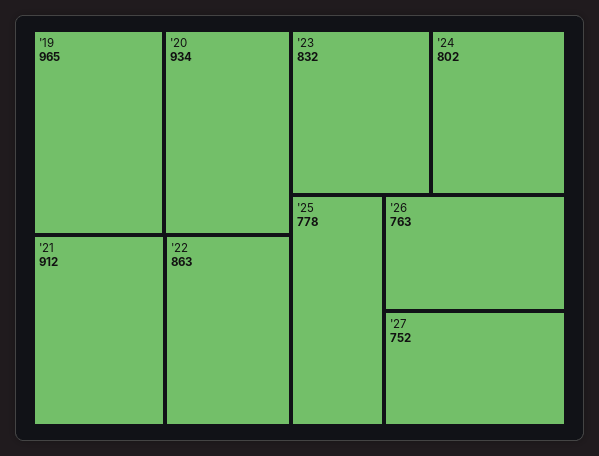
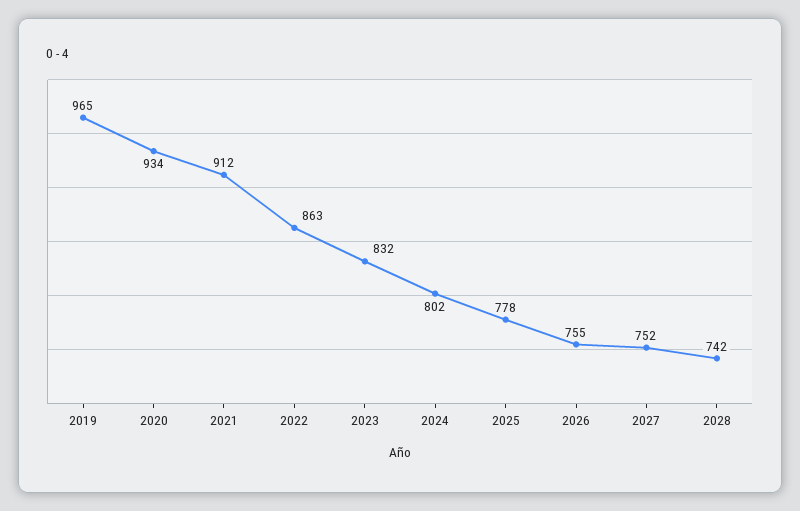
'26: 763 -> 755
2028: none -> 742

